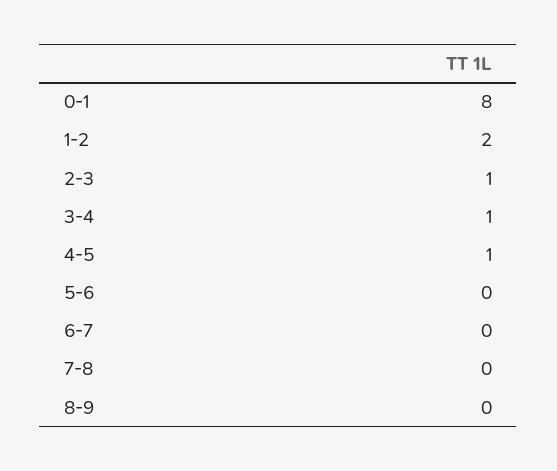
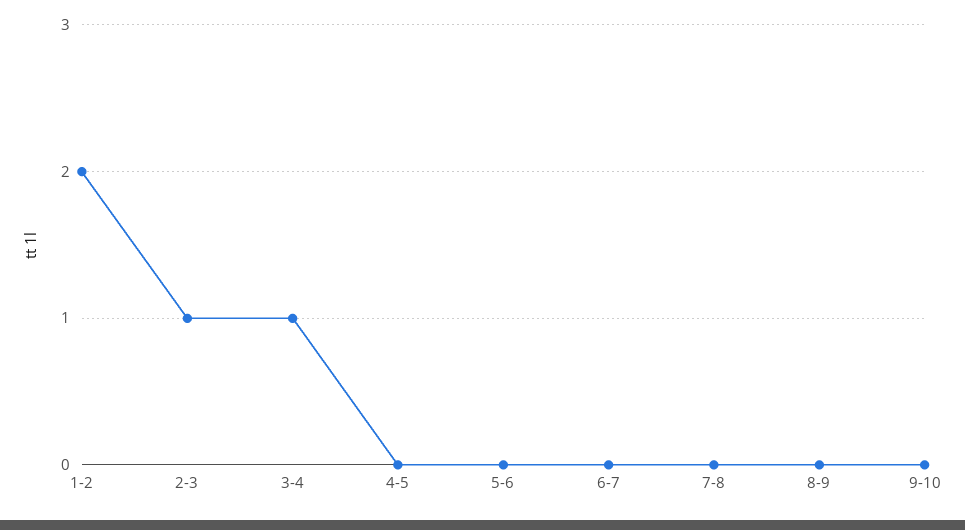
0-1: 8 -> none
4-5: 1 -> 0
9-10: none -> 0

